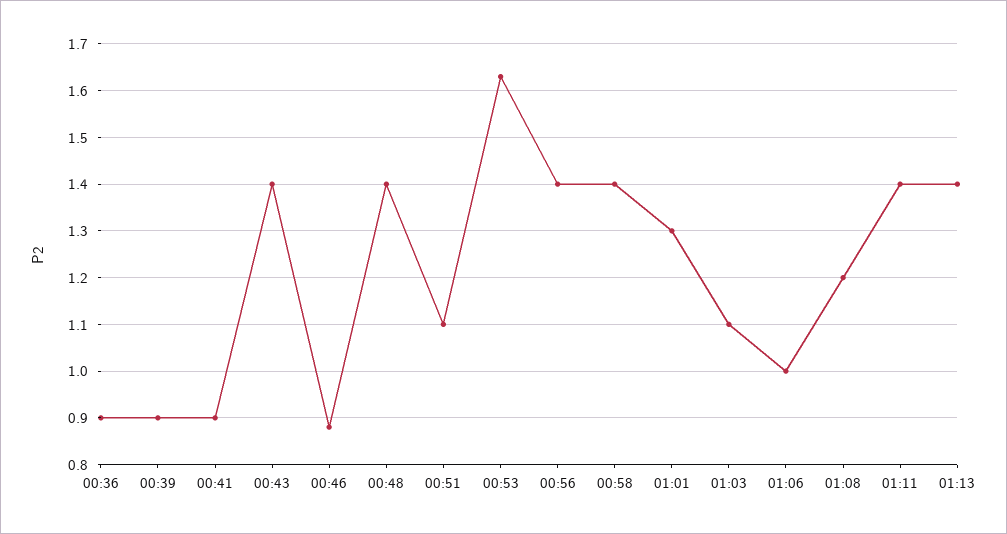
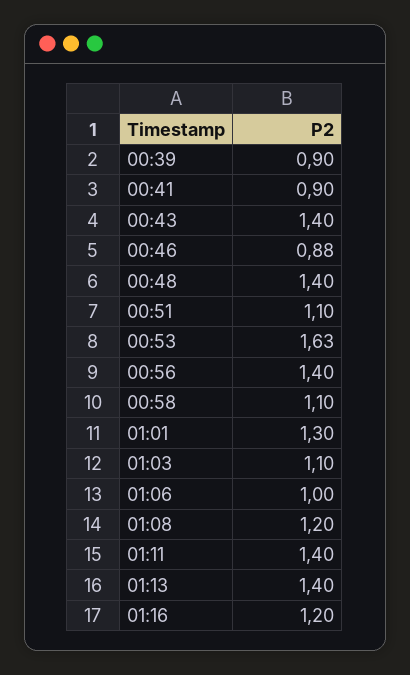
00:36: 0.9 -> none
00:58: 1.4 -> 1.1
01:16: none -> 1.2

